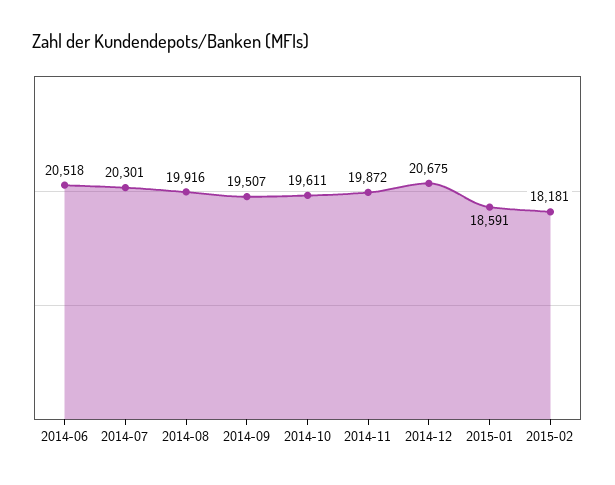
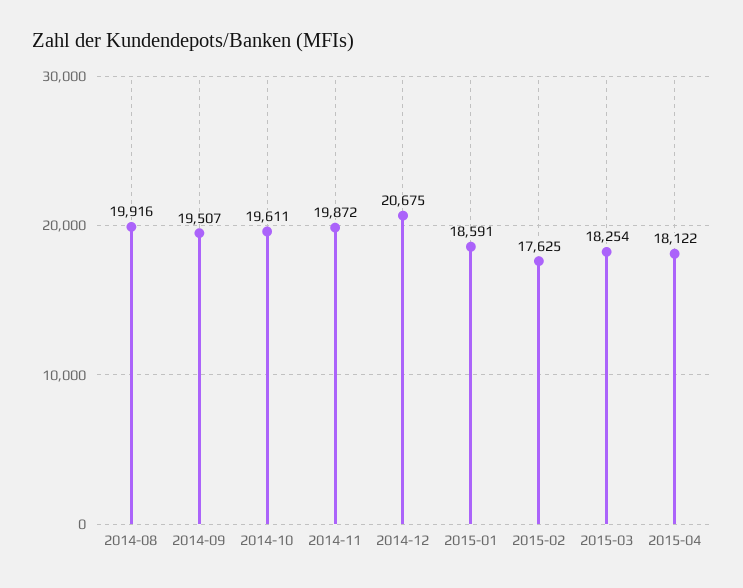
2014-06: 20518 -> none
2014-07: 20301 -> none
2015-02: 18181 -> 17625
2015-03: none -> 18254
2015-04: none -> 18122

